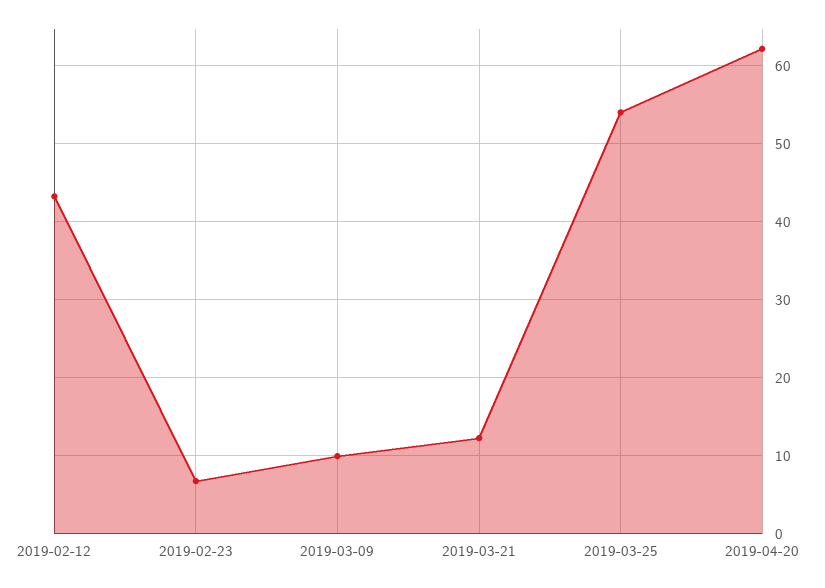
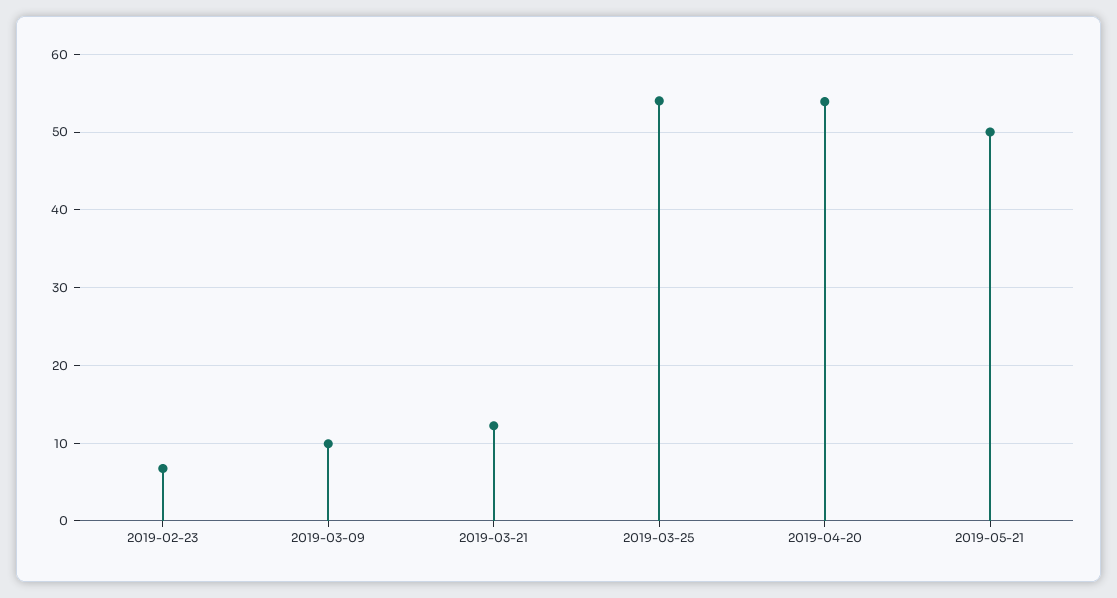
2019-02-12: 43 -> none
2019-04-20: 62 -> 54
2019-05-21: none -> 50

